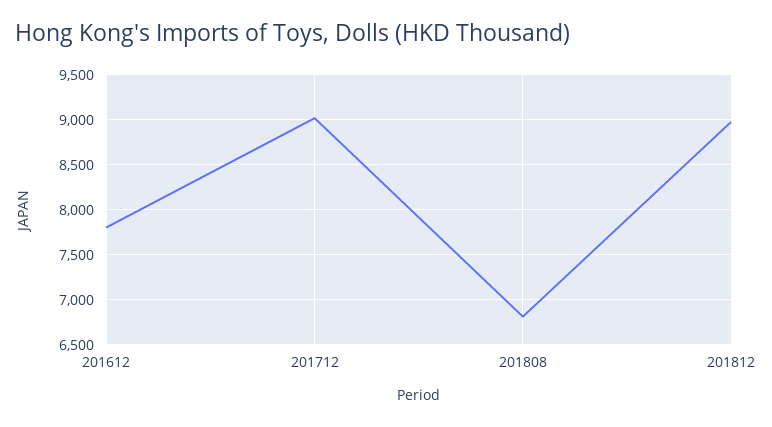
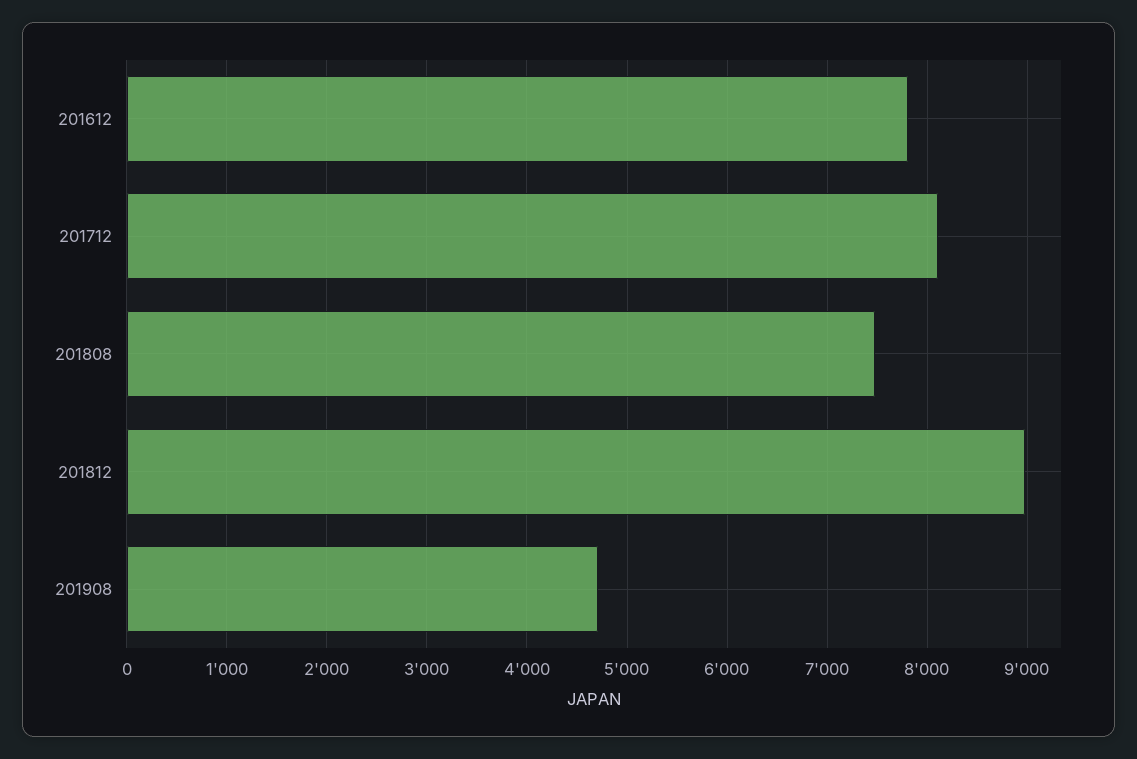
201712: 9000 -> 8100
201808: 6800 -> 7500
201908: none -> 4700

